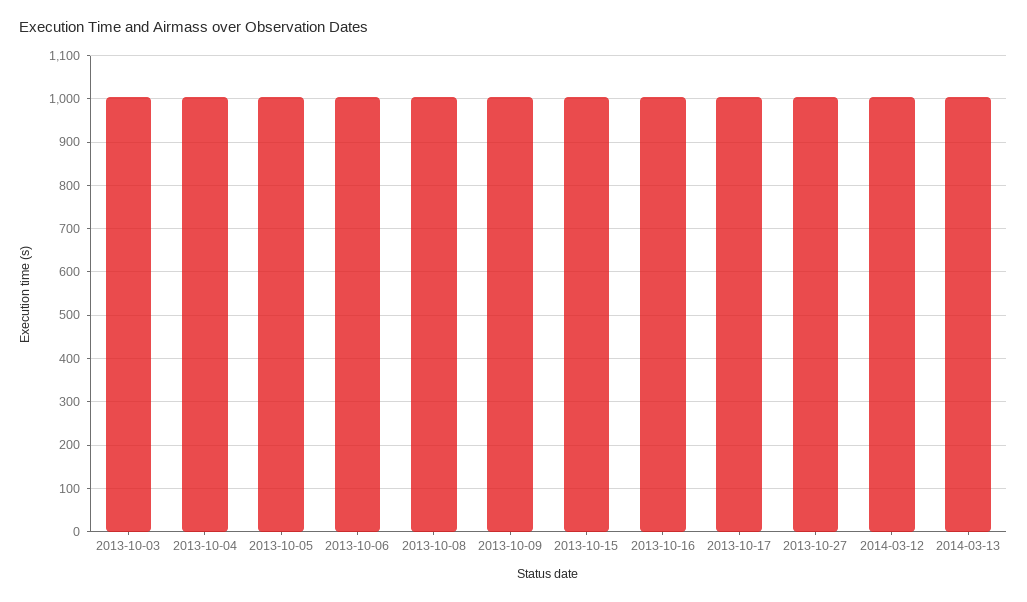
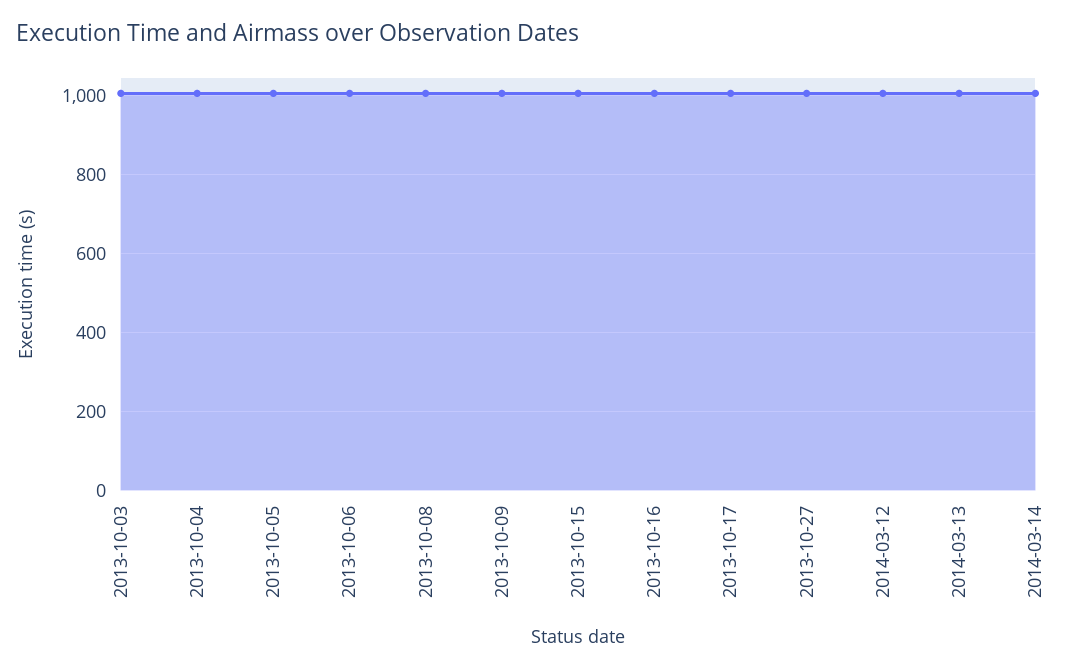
2014-03-14: none -> 1000

